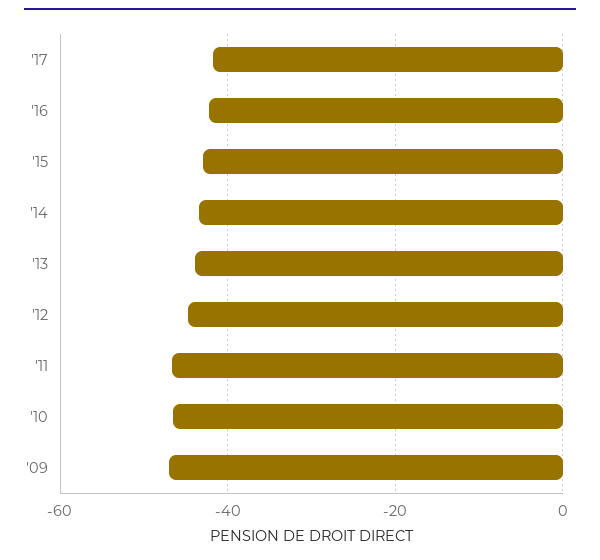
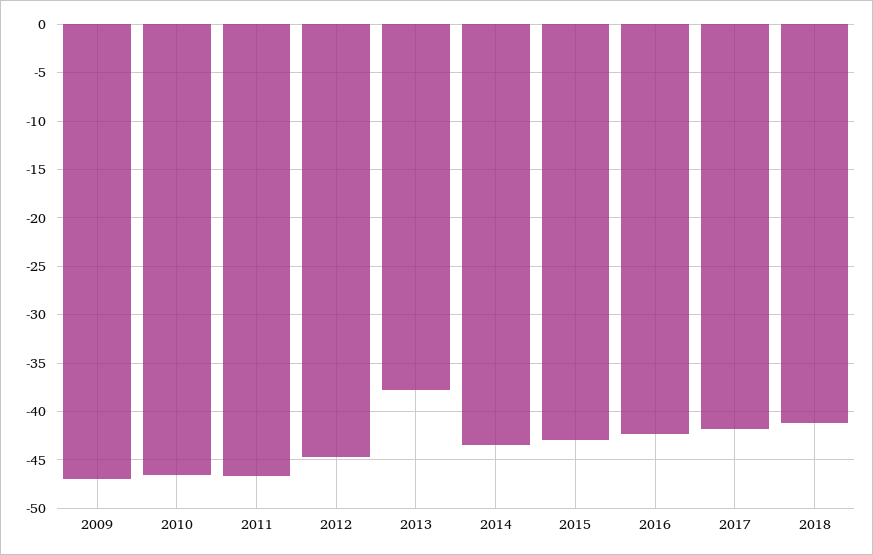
'13: -44 -> -38
2018: none -> -41

